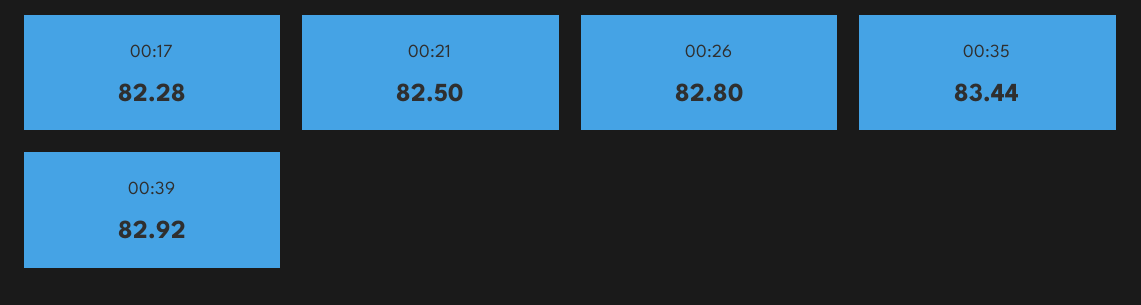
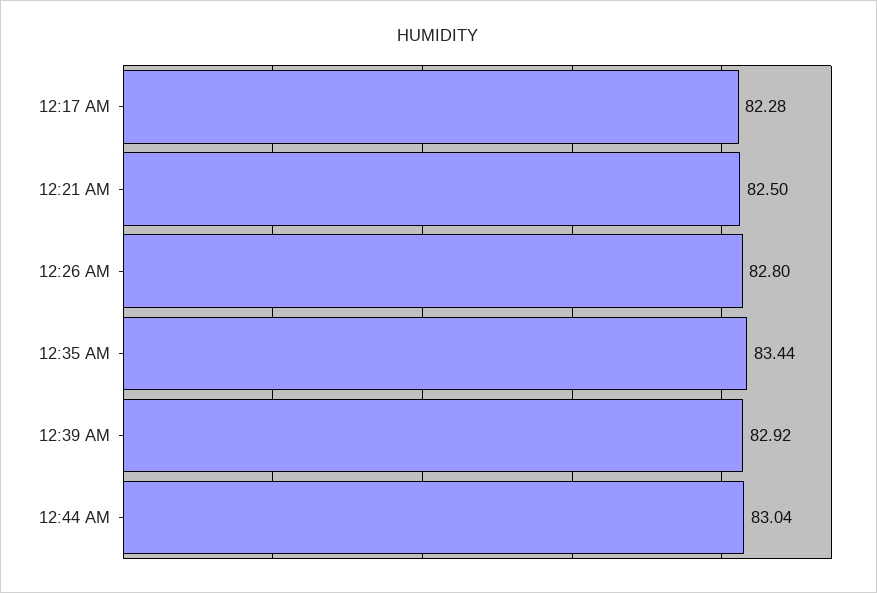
12:44 AM: none -> 83.04

